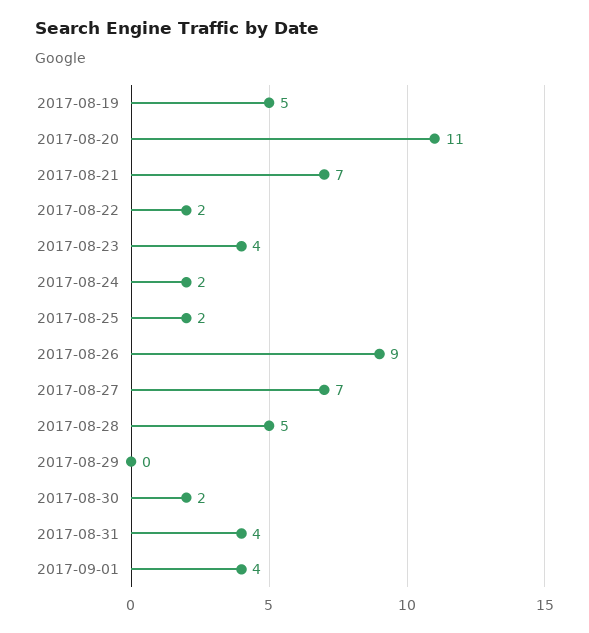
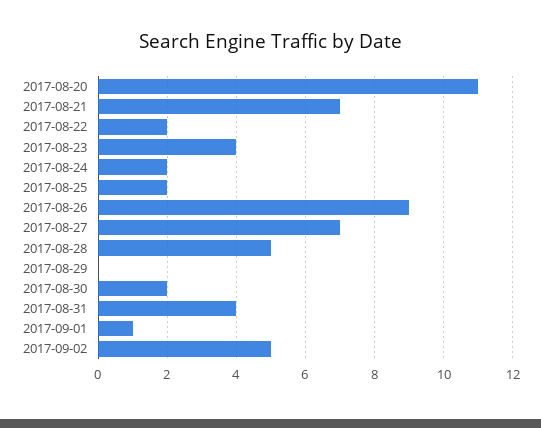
2017-08-19: 5 -> none
2017-09-01: 4 -> 1
2017-09-02: none -> 5

